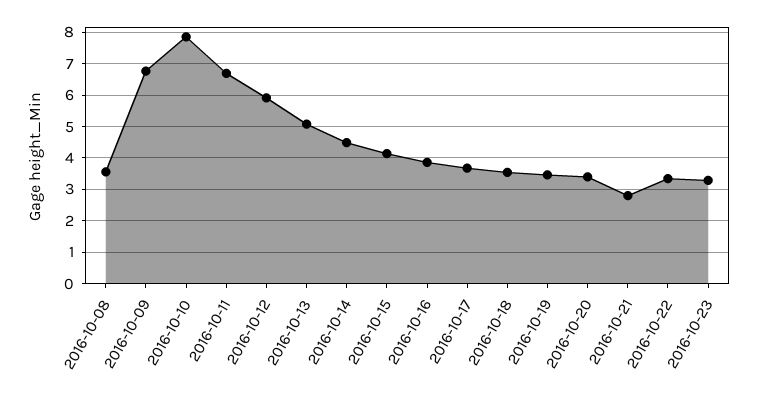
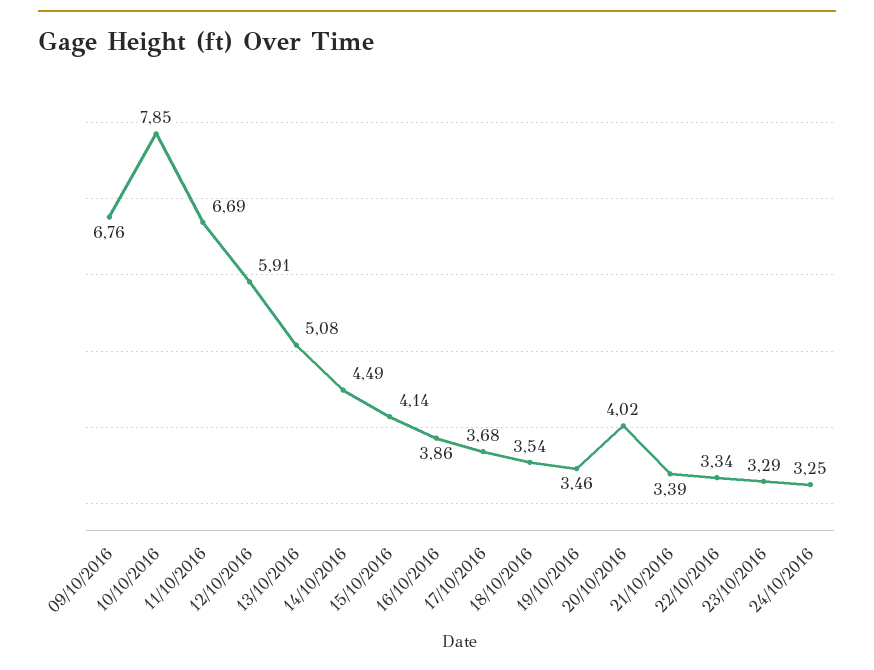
2016-10-08: 3.6 -> none
2016-10-20: 3.4 -> 4.02
2016-10-21: 2.8 -> 3.39
24/10/2016: none -> 3.25

